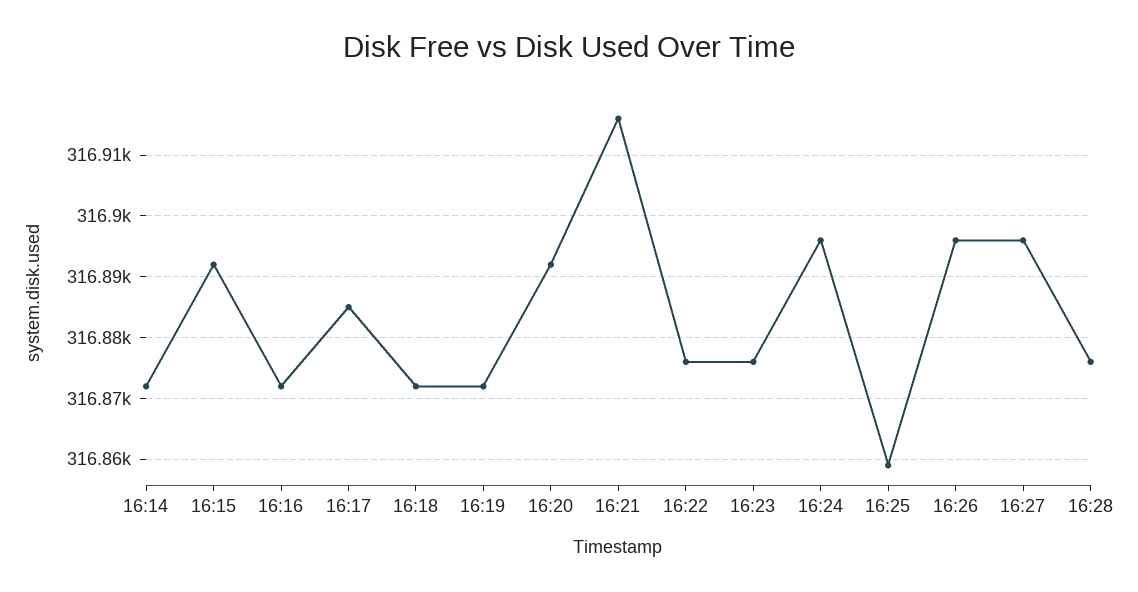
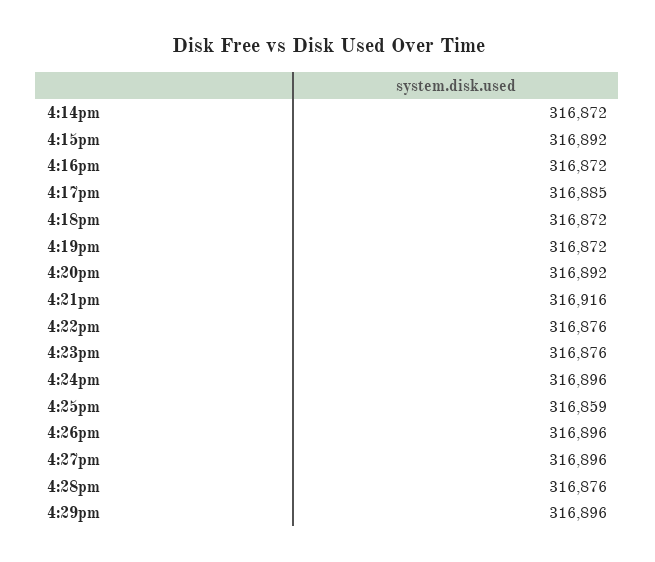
4:29pm: none -> 316896

